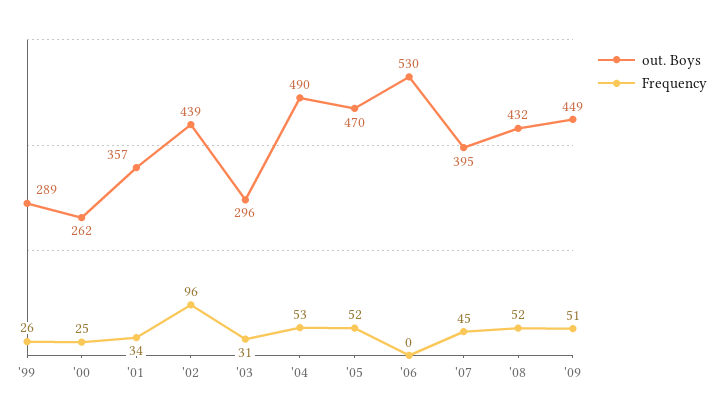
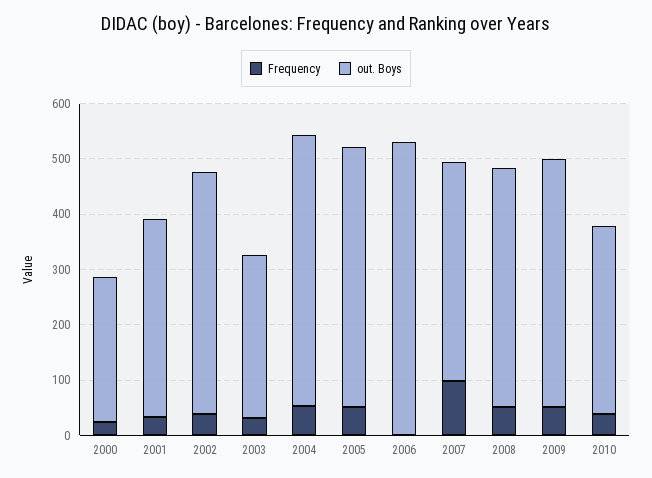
out. Boys, '99: 289 -> none
Frequency, '99: 26 -> none
Frequency, '02: 96 -> 40
Frequency, '07: 45 -> 100
Frequency, 2010: none -> 40
out. Boys, 2010: none -> 340

